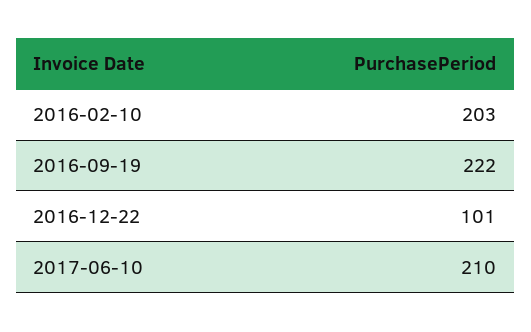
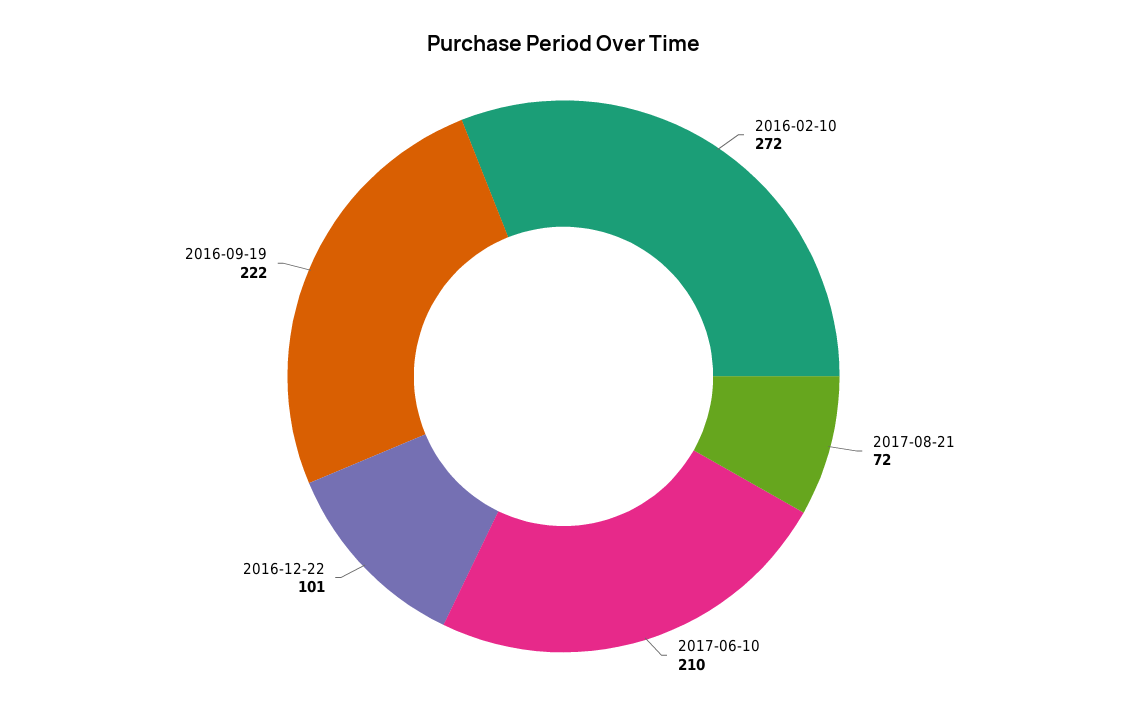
2016-02-10: 203 -> 272
2017-08-21: none -> 72

